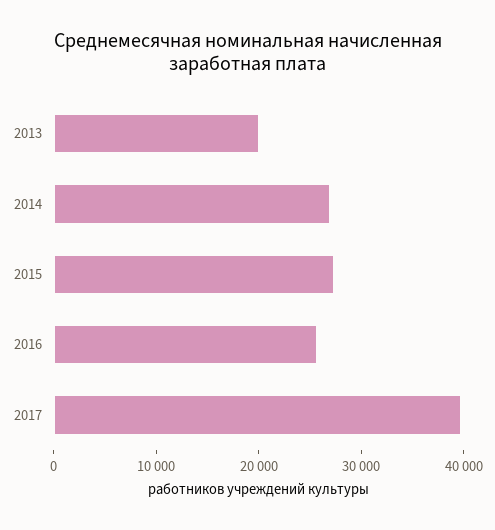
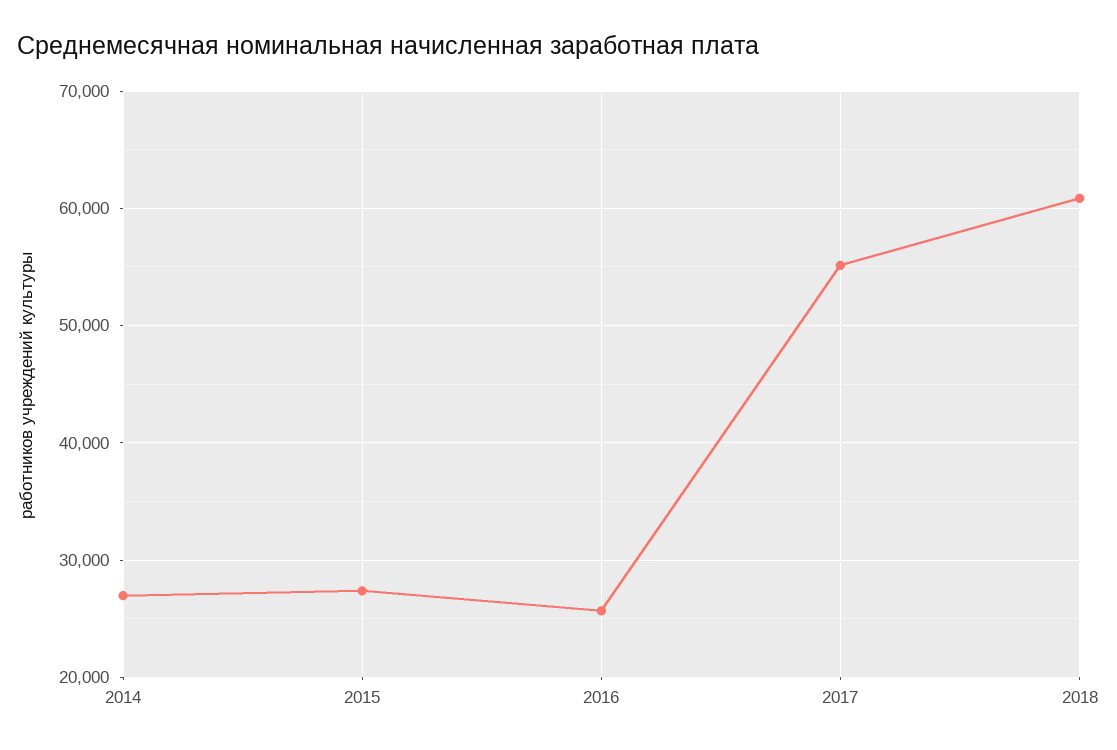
2013: 20000 -> none
2017: 40000 -> 55000
2018: none -> 61000

